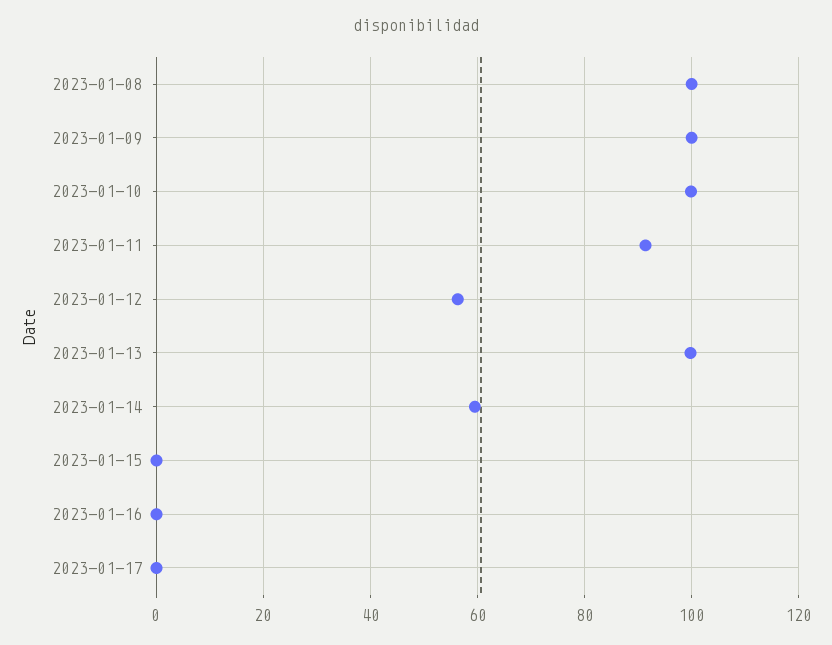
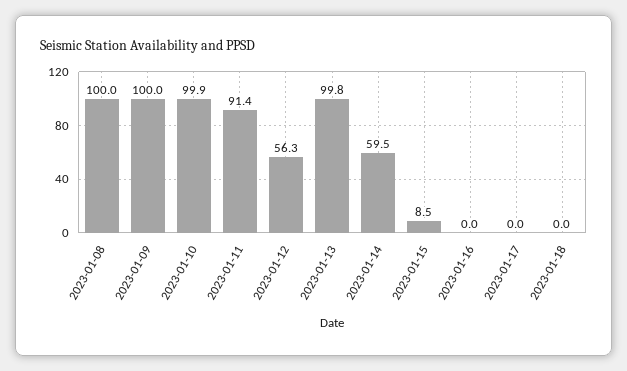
2023-01-15: 0 -> 8.5
2023-01-18: none -> 0

